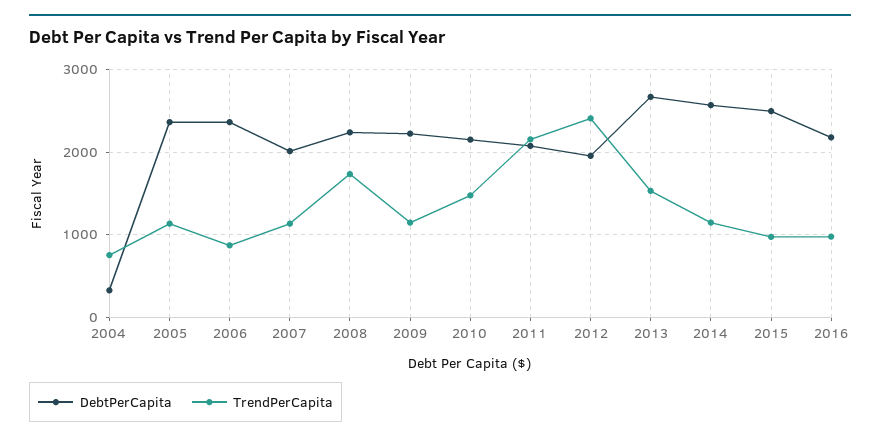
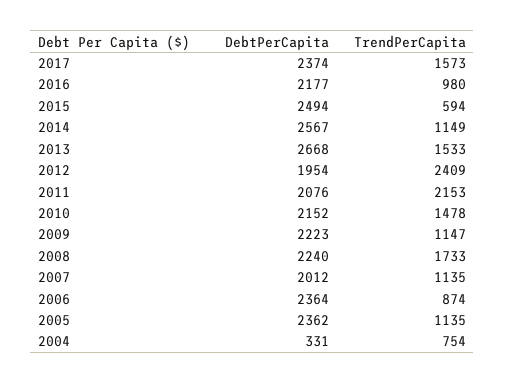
TrendPerCapita, 2015: 1000 -> 594
DebtPerCapita, 2017: none -> 2374
TrendPerCapita, 2017: none -> 1573

